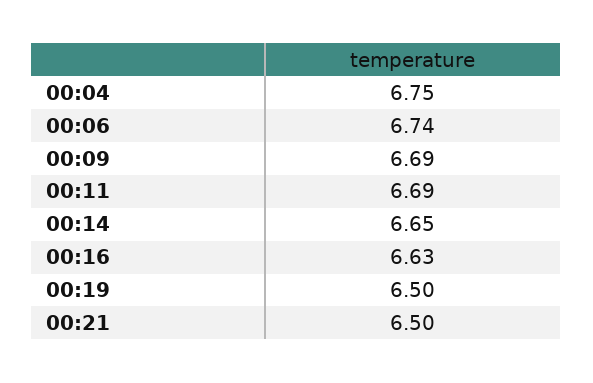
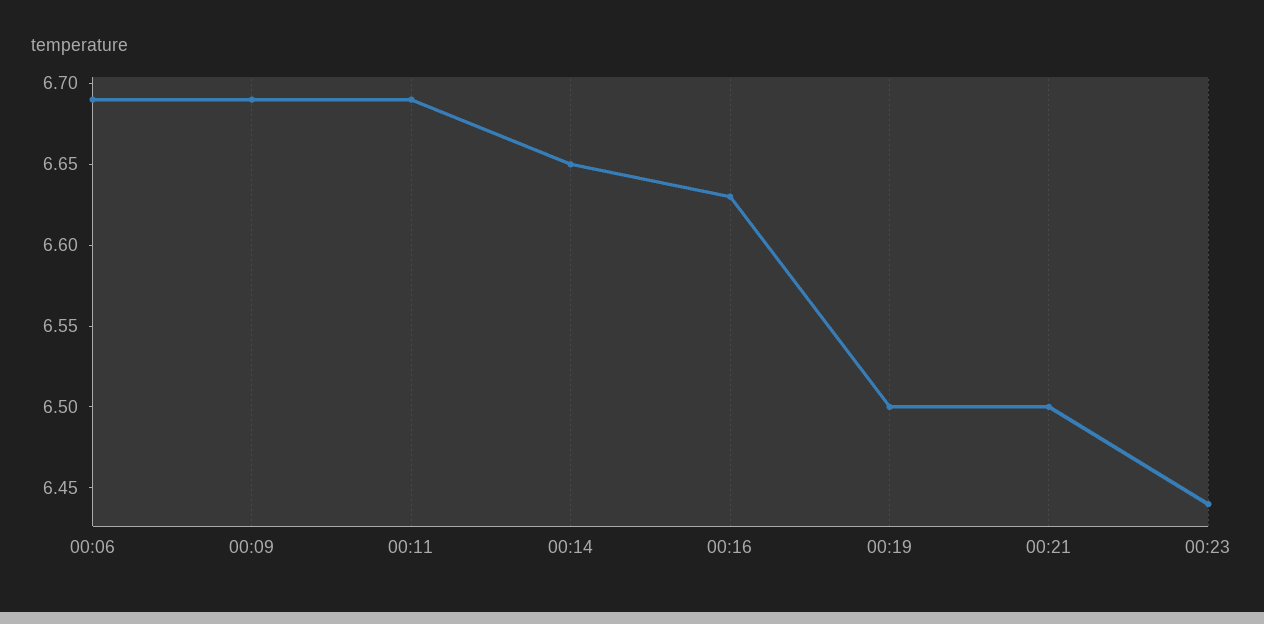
00:04: 6.75 -> none
00:06: 6.74 -> 6.69
00:23: none -> 6.44

